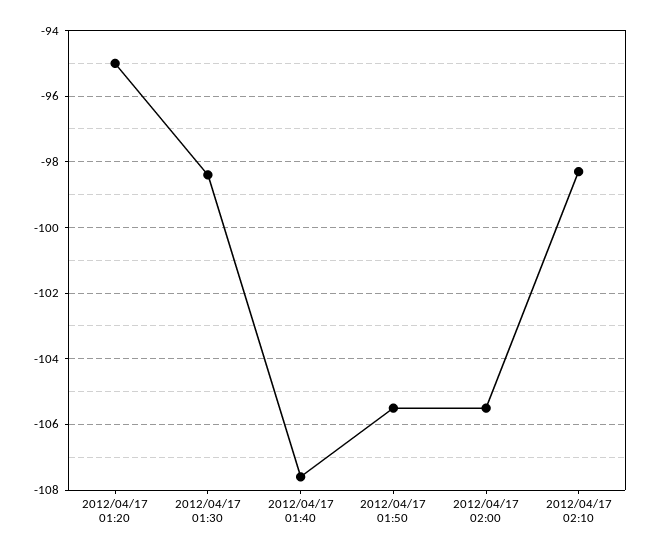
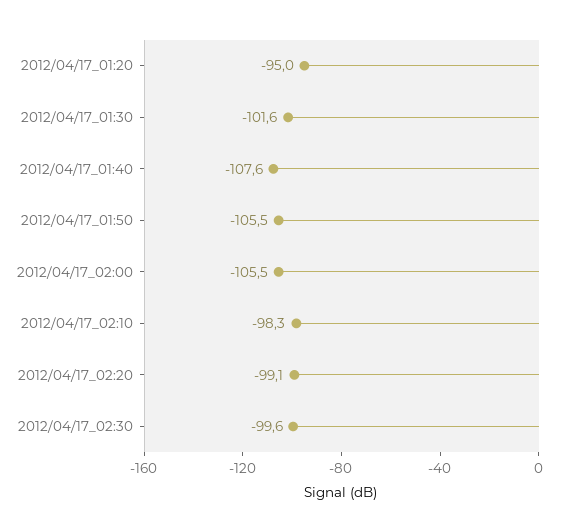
2012/04/17 01:30: -98.5 -> -101.6
2012/04/17_02:20: none -> -99.1
2012/04/17_02:30: none -> -99.6

